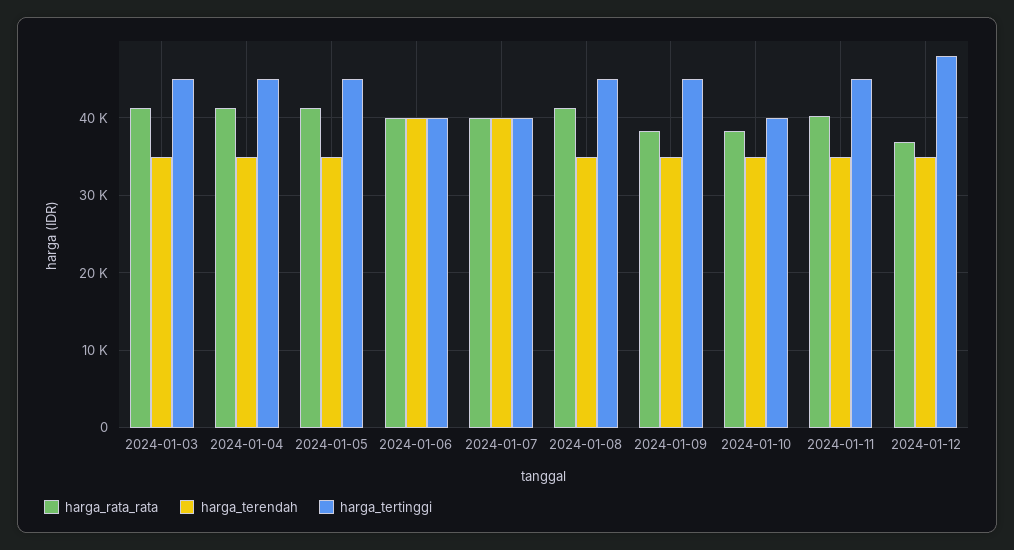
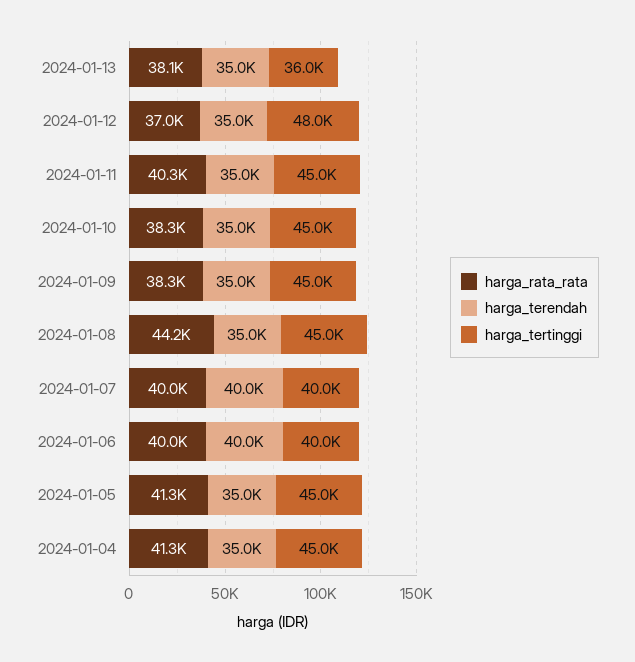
harga_rata_rata, 2024-01-03: 41000 -> none
harga_terendah, 2024-01-03: 35000 -> none
harga_tertinggi, 2024-01-03: 45000 -> none
harga_rata_rata, 2024-01-08: 41000 -> 44200
harga_tertinggi, 2024-01-10: 40000 -> 45000
harga_rata_rata, 2024-01-13: none -> 38100
harga_terendah, 2024-01-13: none -> 35000
harga_tertinggi, 2024-01-13: none -> 36000

